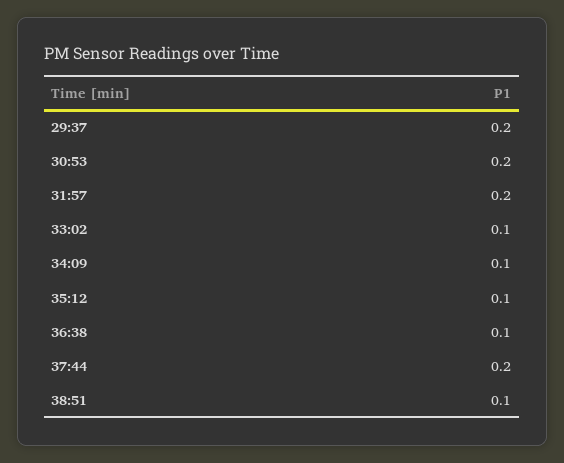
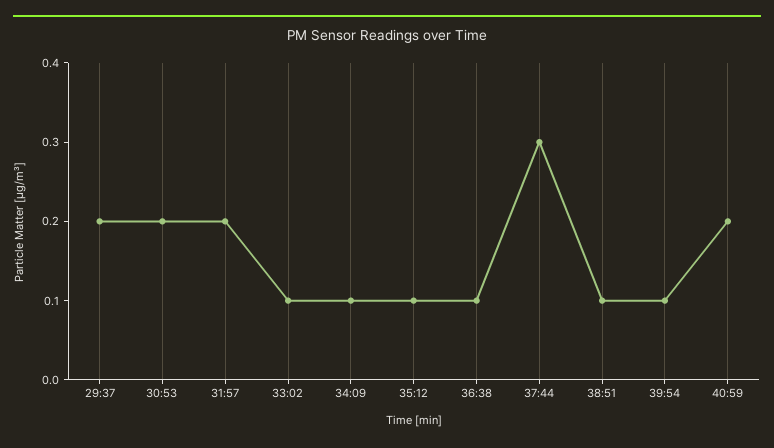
37:44: 0.2 -> 0.3
39:54: none -> 0.1
40:59: none -> 0.2

